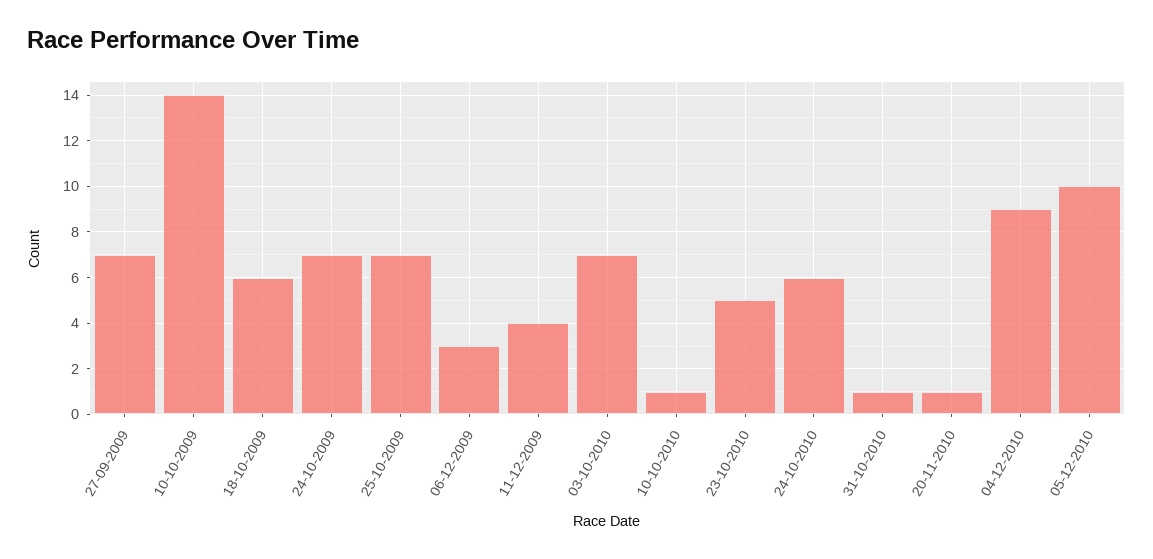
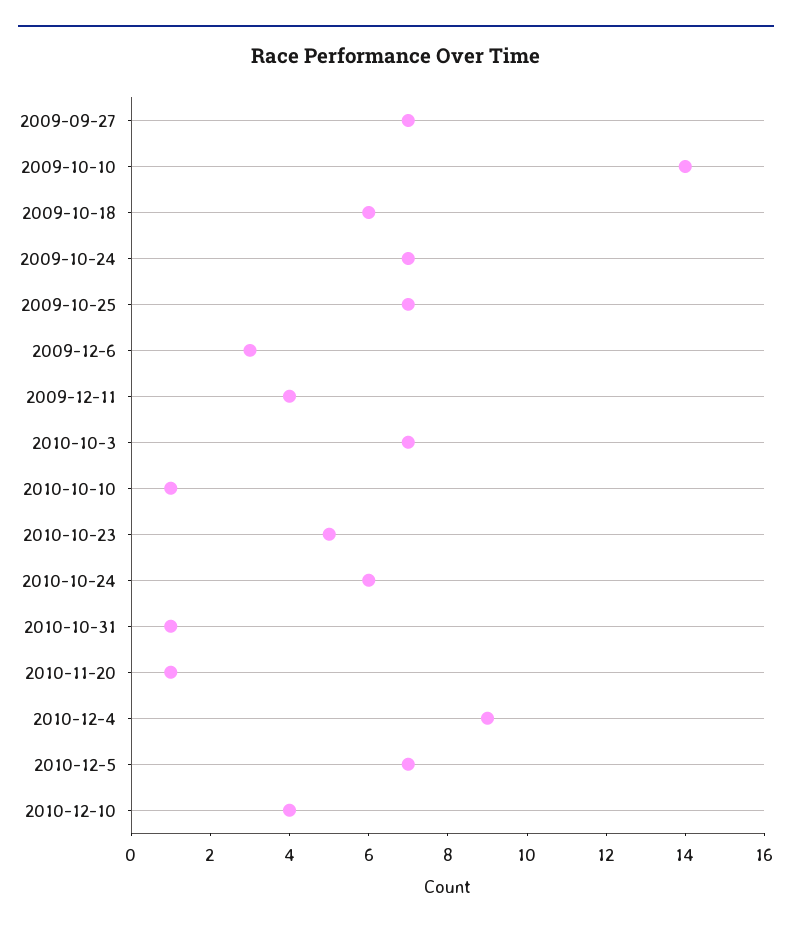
05-12-2010: 10 -> 7
2010-12-10: none -> 4

